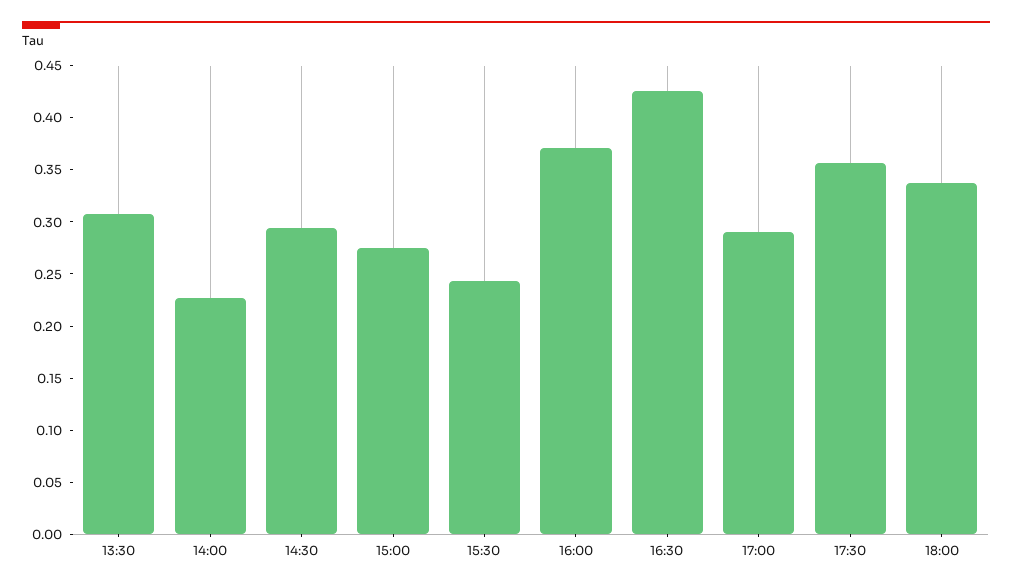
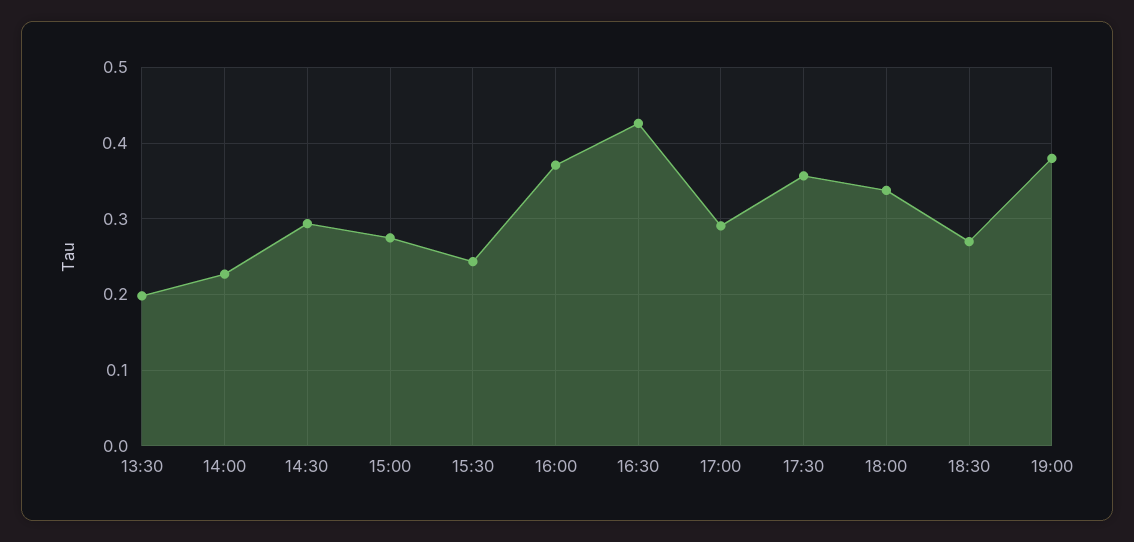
13:30: 0.31 -> 0.2
18:30: none -> 0.27
19:00: none -> 0.38

